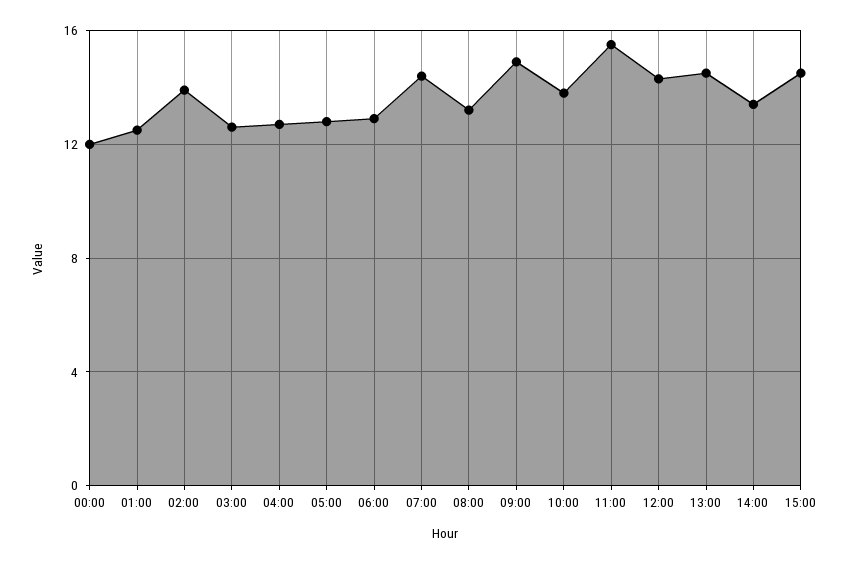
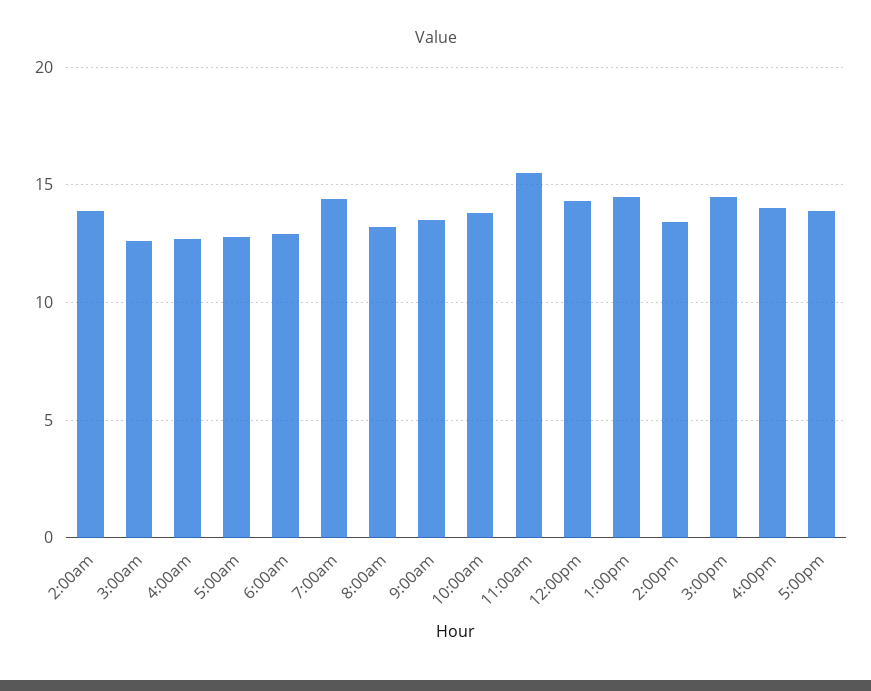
00:00: 12 -> none
01:00: 12.5 -> none
09:00: 15 -> 13.5
4:00pm: none -> 14
5:00pm: none -> 14

